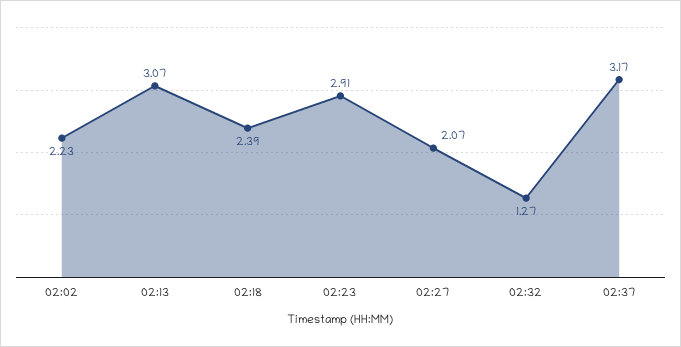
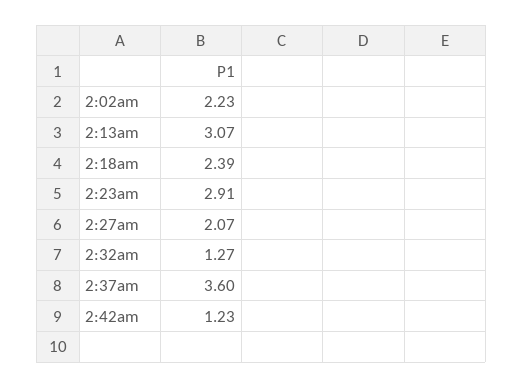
02:37: 3.17 -> 3.6
2:42am: none -> 1.23

